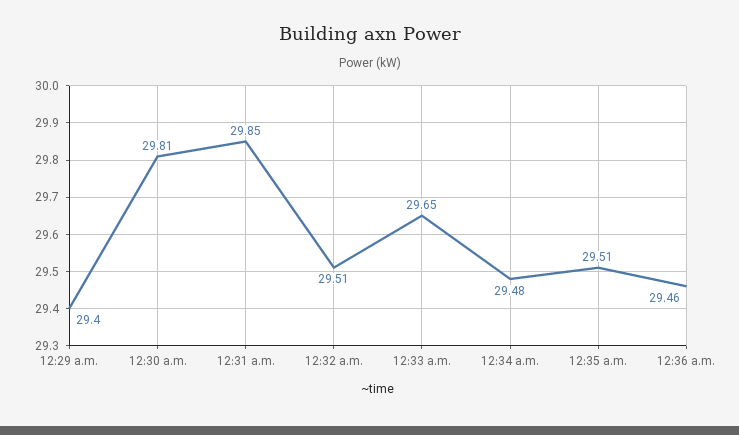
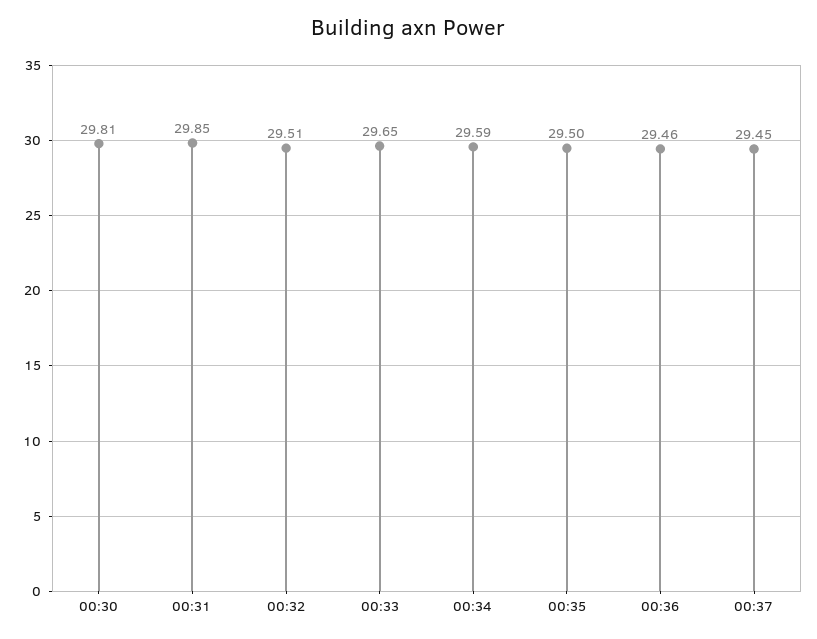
12:29 a.m.: 29.4 -> none
12:34 a.m.: 29.48 -> 29.59
12:35 a.m.: 29.51 -> 29.5
00:37: none -> 29.45

